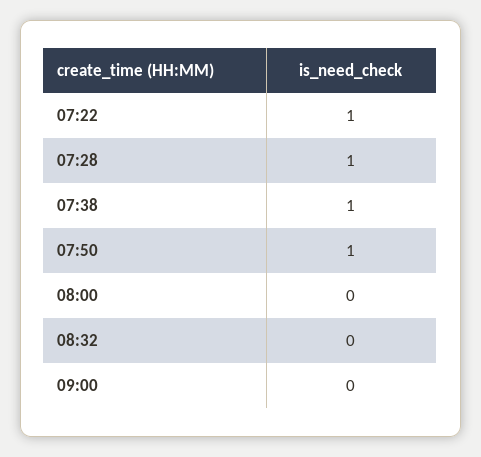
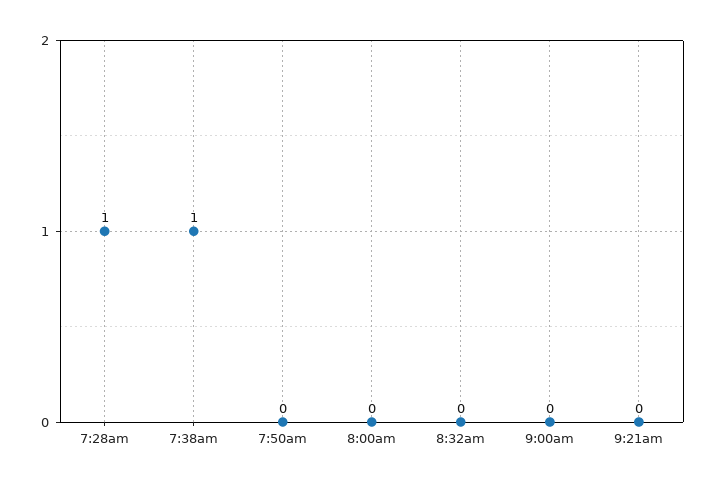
07:22: 1 -> none
07:50: 1 -> 0
9:21am: none -> 0

